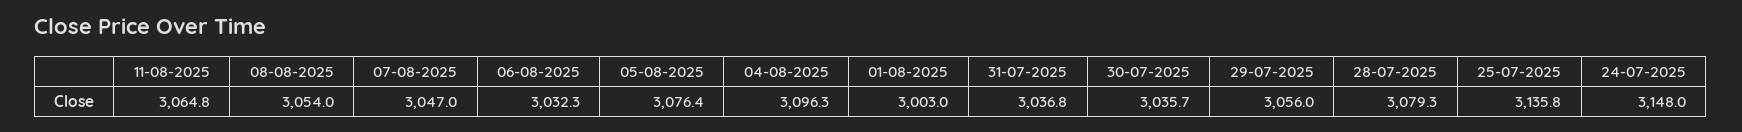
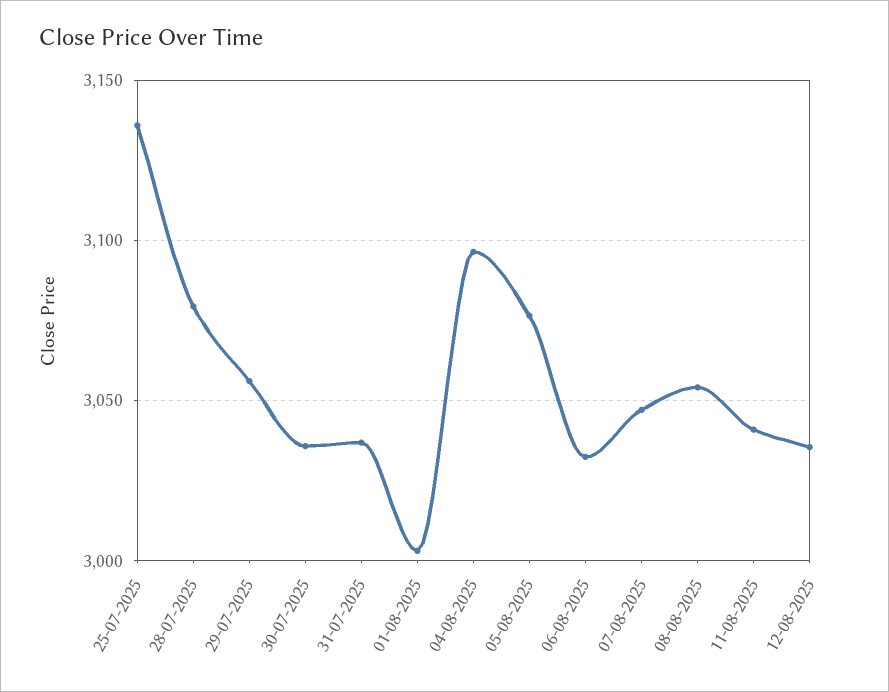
11-08-2025: 3064.8 -> 3040
24-07-2025: 3148 -> none
12-08-2025: none -> 3035

